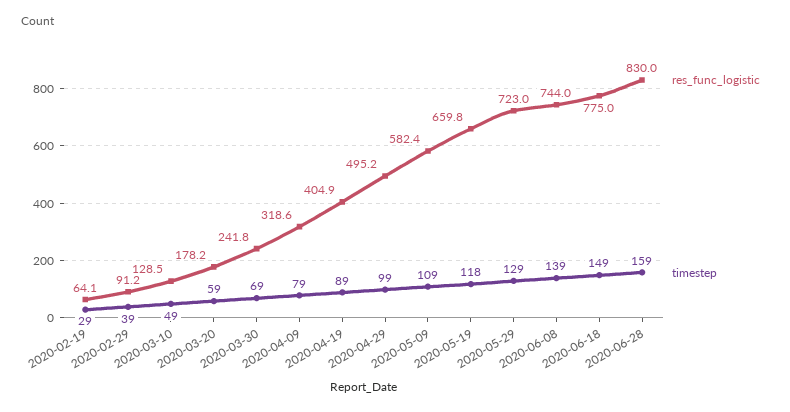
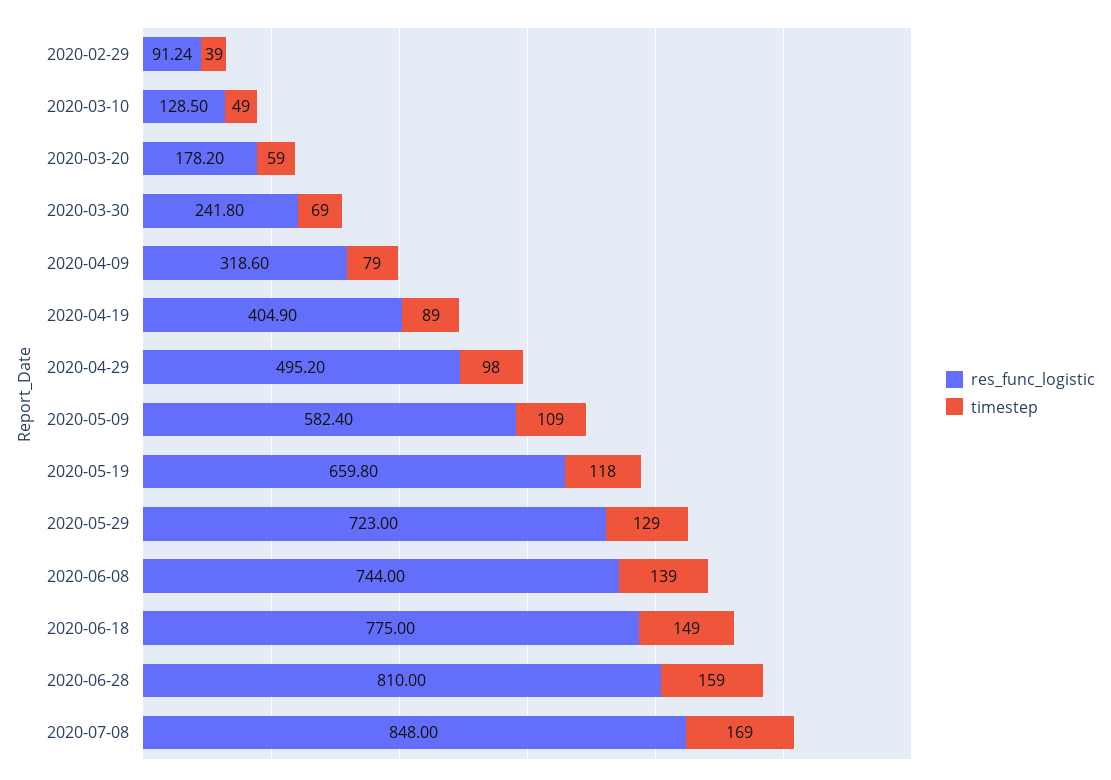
res_func_logistic, 2020-02-19: 64.1 -> none
timestep, 2020-02-19: 29 -> none
timestep, 2020-04-29: 99 -> 98
res_func_logistic, 2020-06-28: 830 -> 810
res_func_logistic, 2020-07-08: none -> 848
timestep, 2020-07-08: none -> 169

